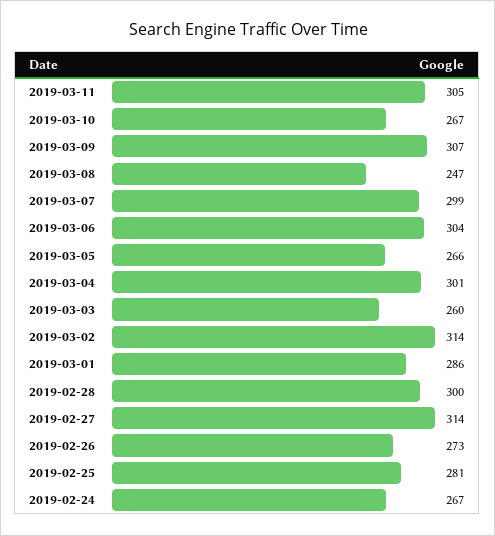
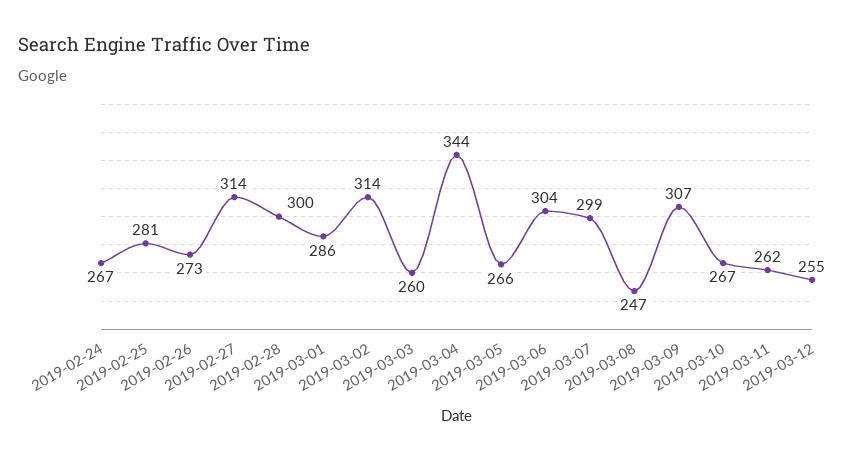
2019-03-11: 305 -> 262
2019-03-04: 301 -> 344
2019-03-12: none -> 255

